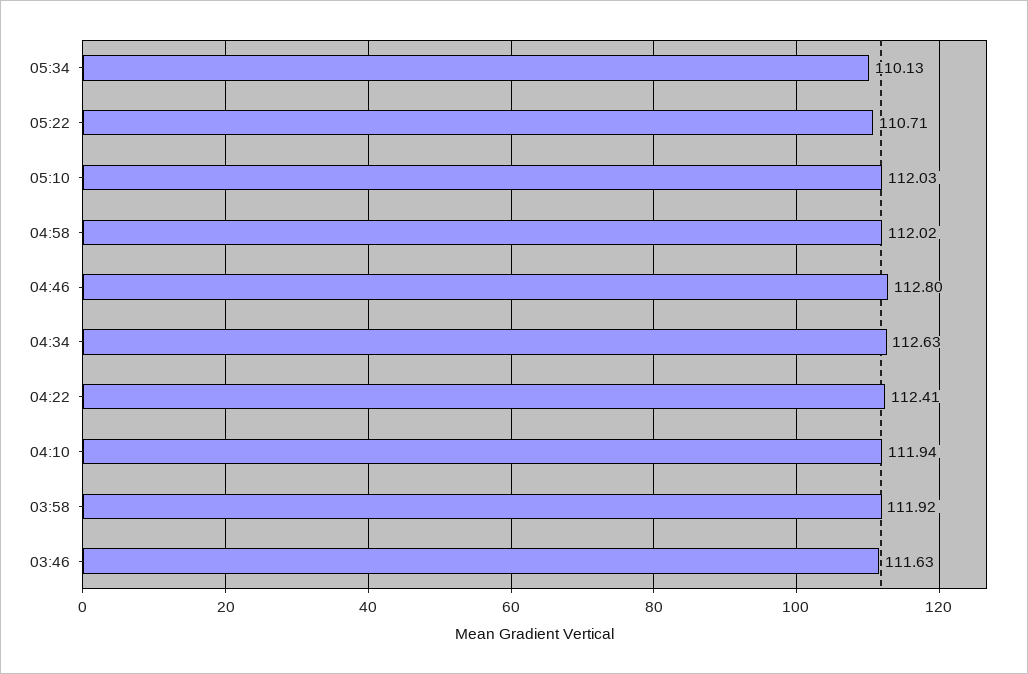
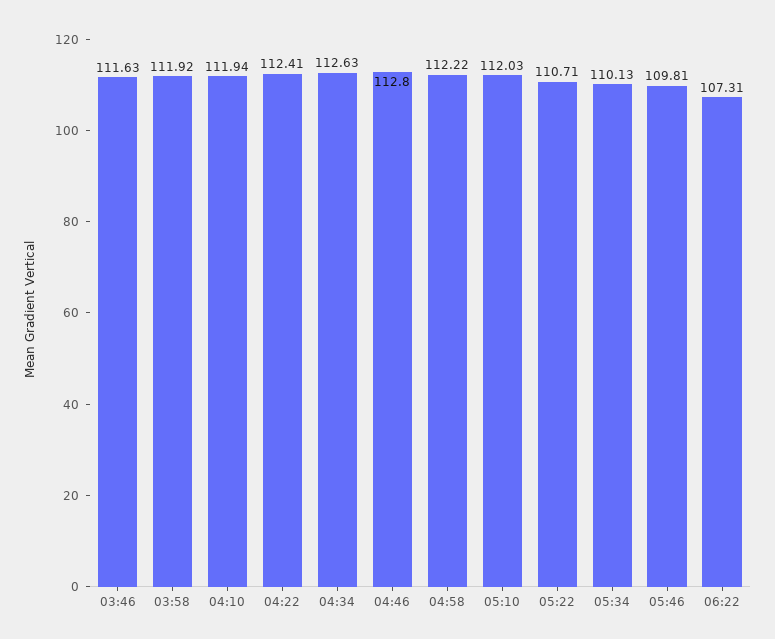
04:58: 112.02 -> 112.22
05:46: none -> 109.81
06:22: none -> 107.31

